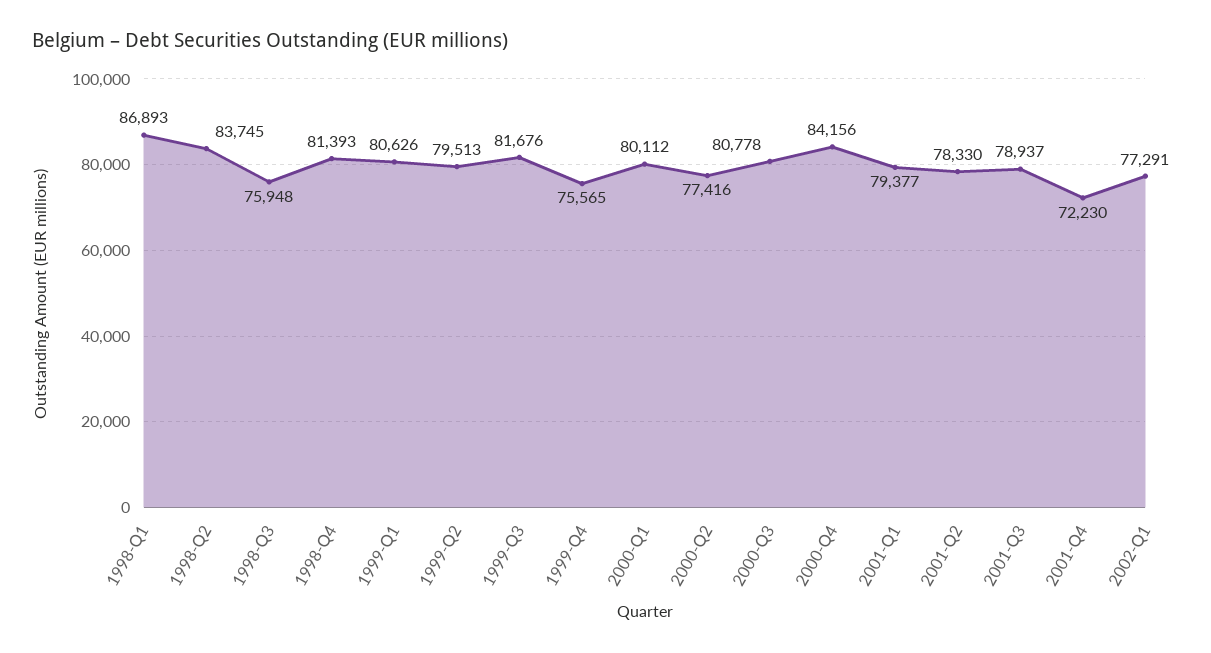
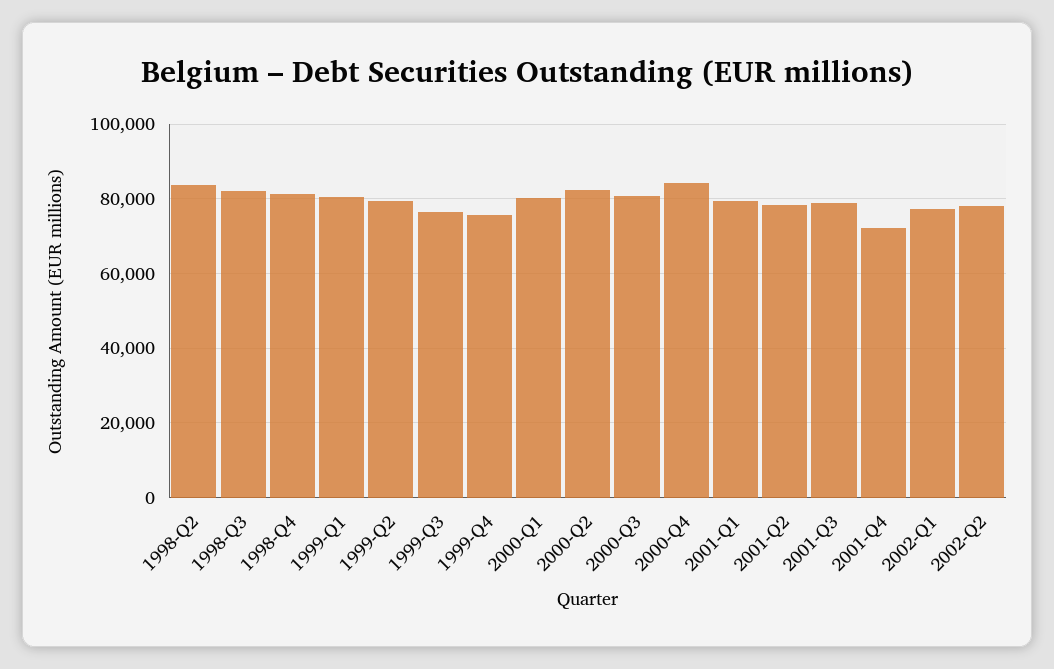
1998-Q1: 86893 -> none
1998-Q3: 75948 -> 82000
1999-Q3: 81676 -> 76000
2000-Q2: 77416 -> 82000
2002-Q2: none -> 78000

